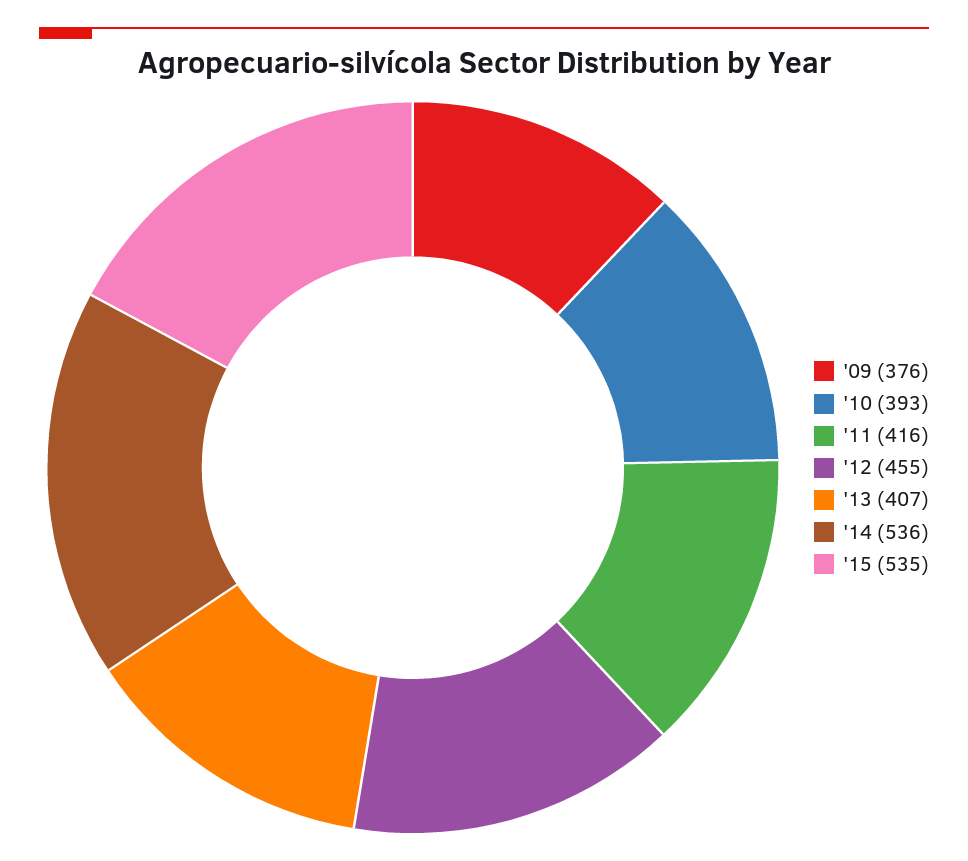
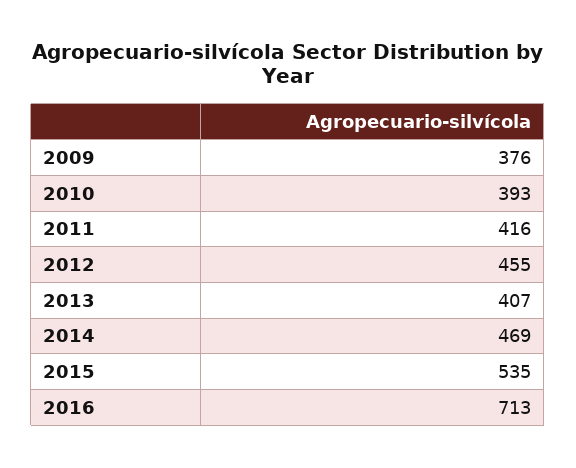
'14: 536 -> 469
2016: none -> 713

